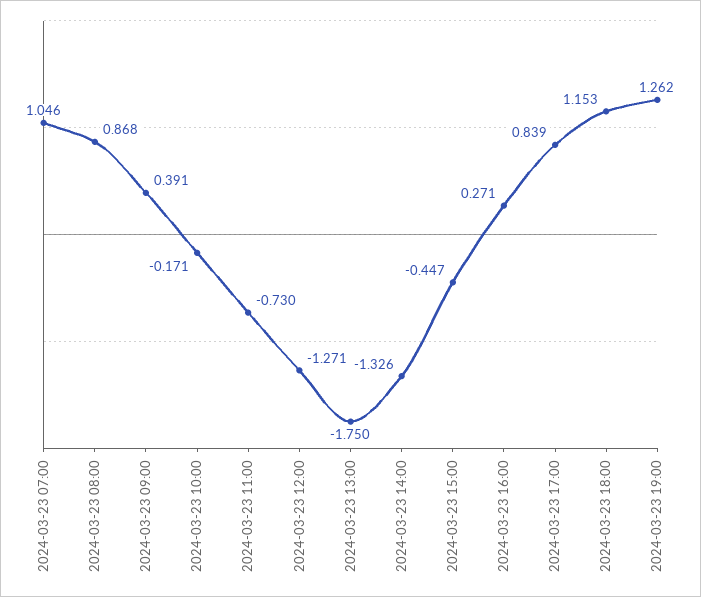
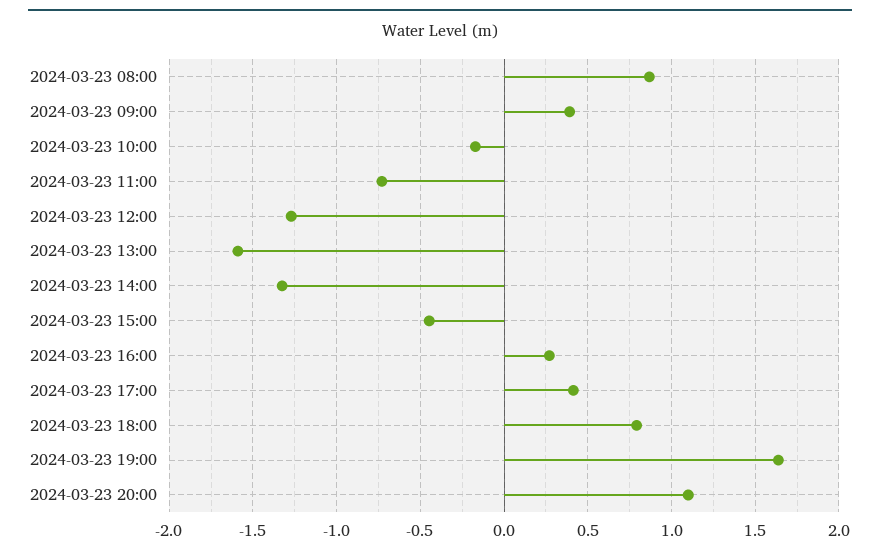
2024-03-23 07:00: 1.046 -> none
2024-03-23 13:00: -1.75 -> -1.6
2024-03-23 17:00: 0.839 -> 0.4
2024-03-23 18:00: 1.153 -> 0.8
2024-03-23 19:00: 1.262 -> 1.65
2024-03-23 20:00: none -> 1.1

